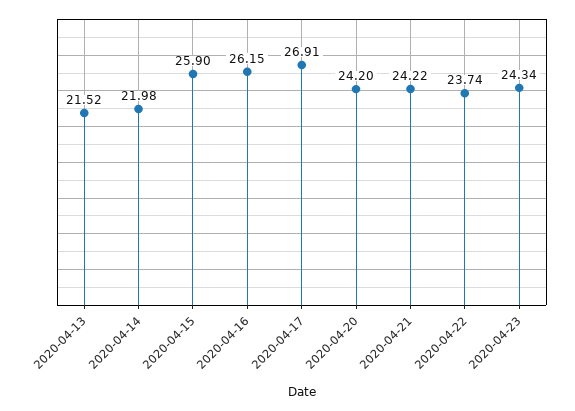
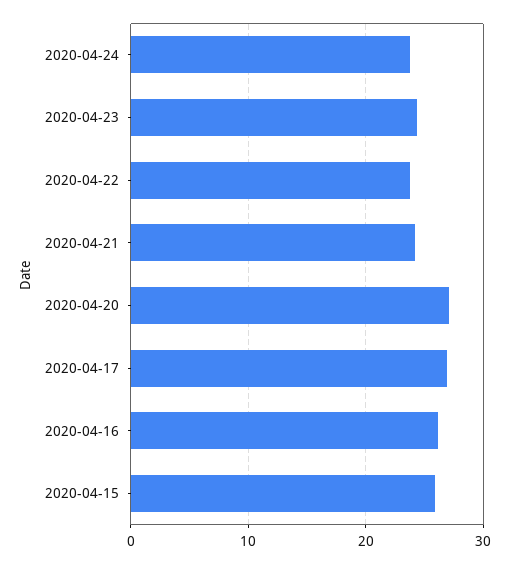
2020-04-13: 21.52 -> none
2020-04-14: 21.98 -> none
2020-04-20: 24.2 -> 27
2020-04-24: none -> 24

